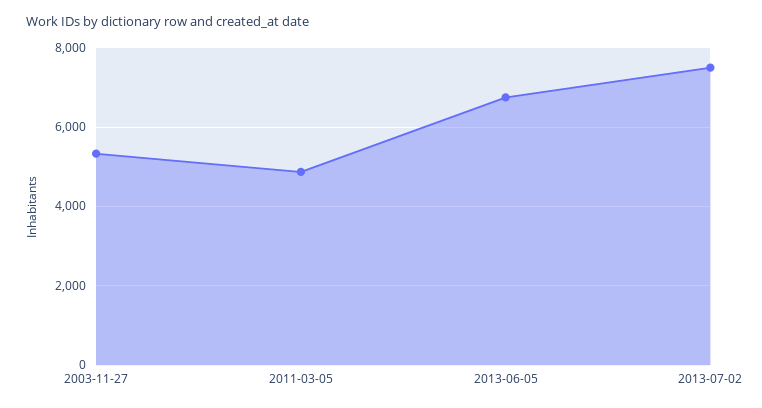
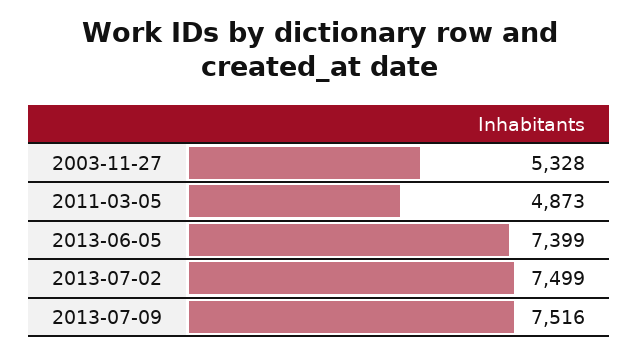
2013-06-05: 6800 -> 7399
2013-07-09: none -> 7516

